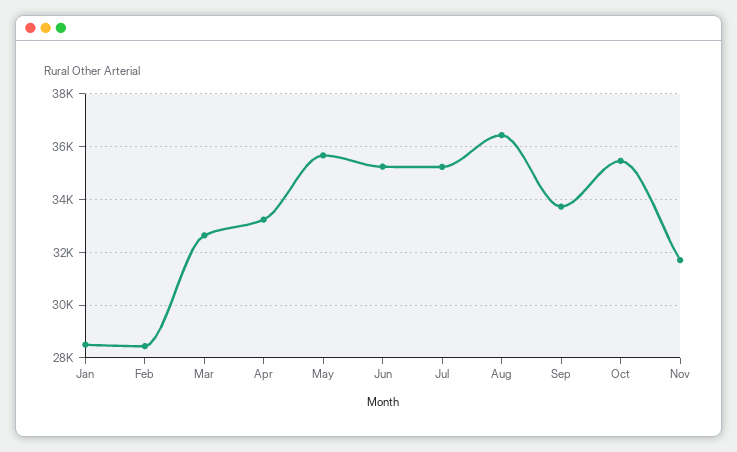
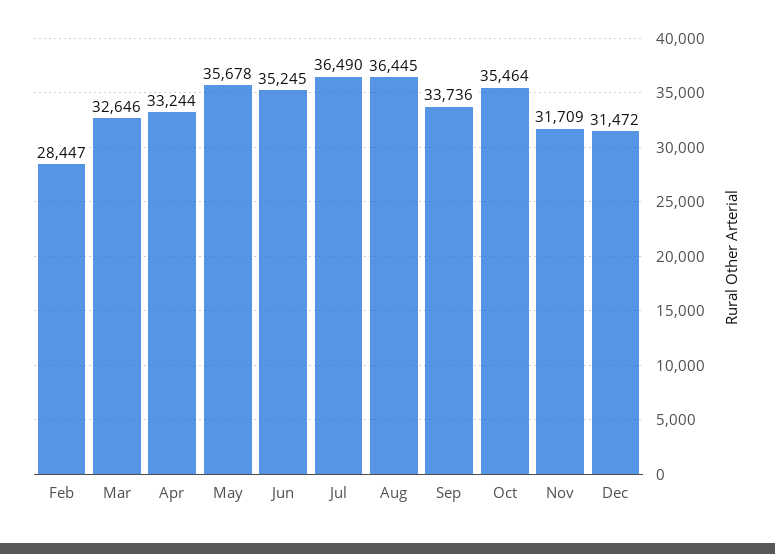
Jan: 28500 -> none
Jul: 35250 -> 36490
Dec: none -> 31472

